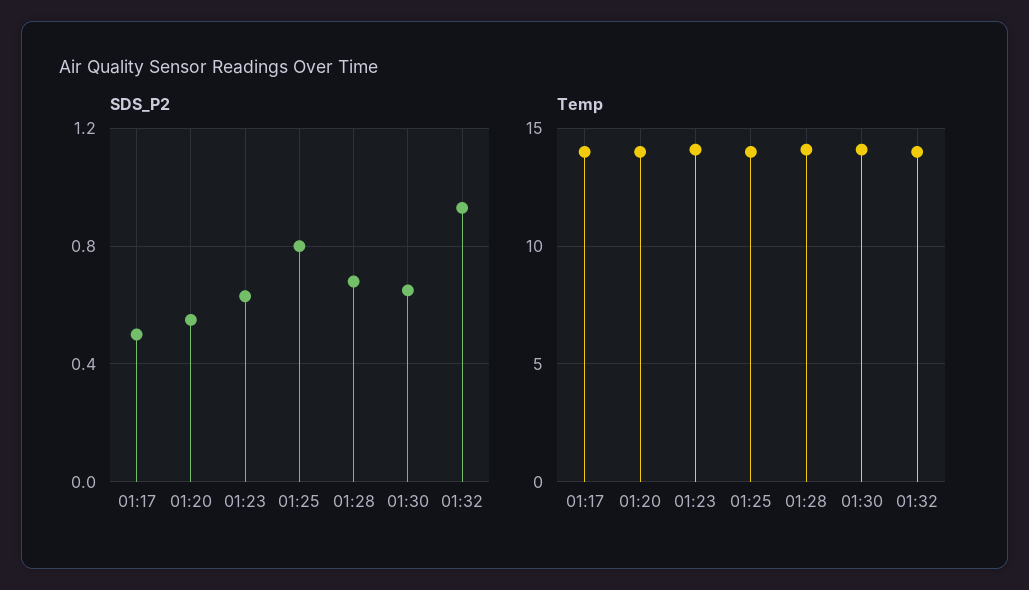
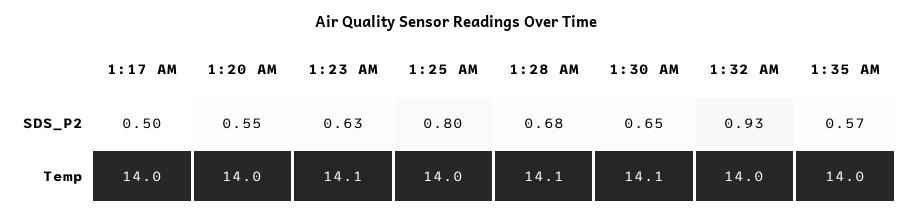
SDS_P2, 1:35 AM: none -> 0.57
Temp, 1:35 AM: none -> 14

